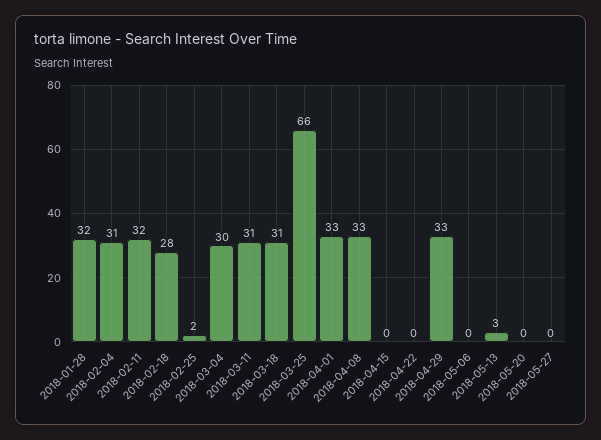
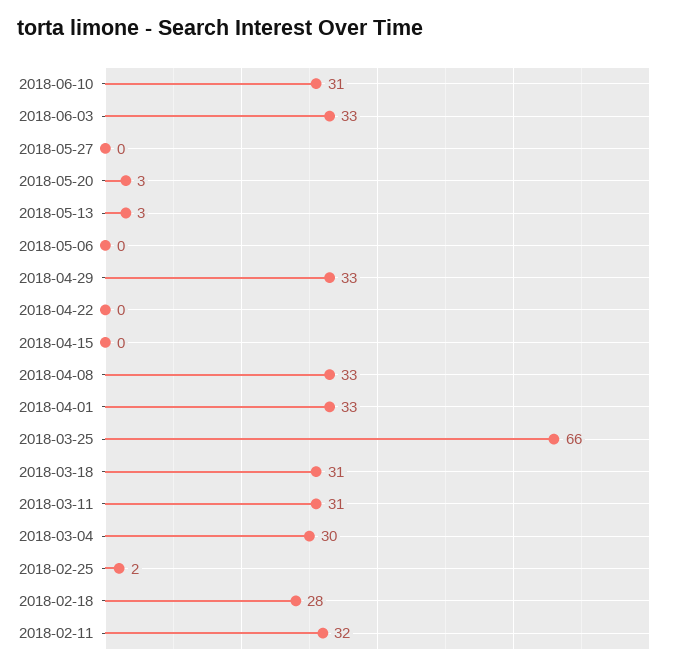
2018-01-28: 32 -> none
2018-02-04: 31 -> none
2018-05-20: 0 -> 3
2018-06-10: none -> 31
2018-06-03: none -> 33

